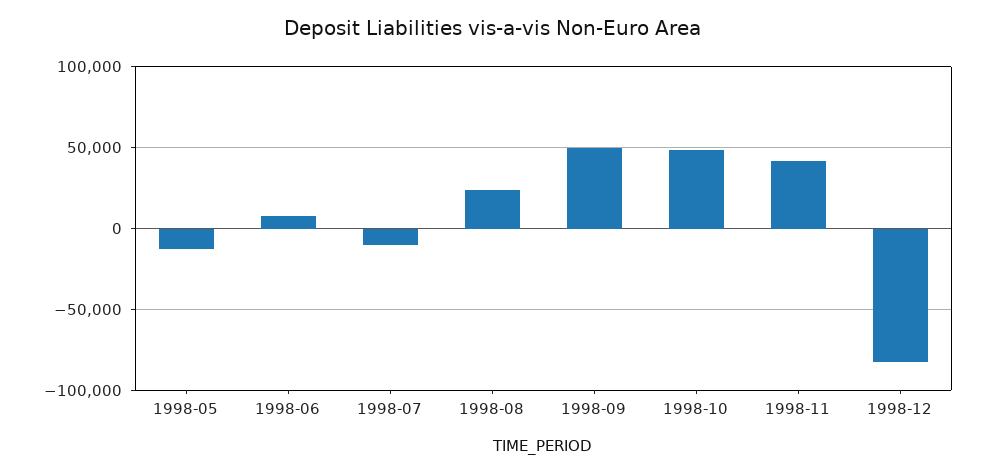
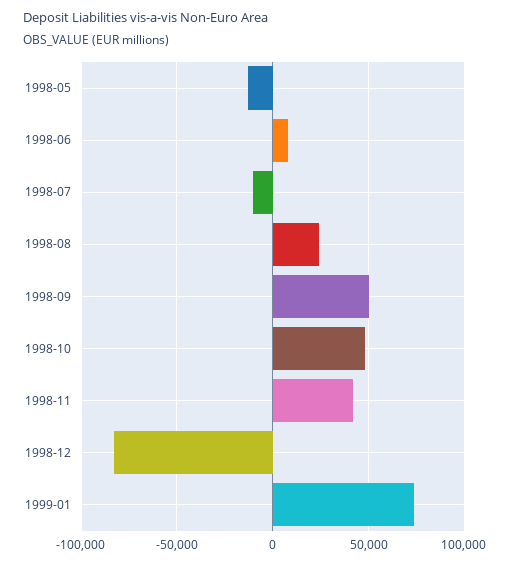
1999-01: none -> 75000

